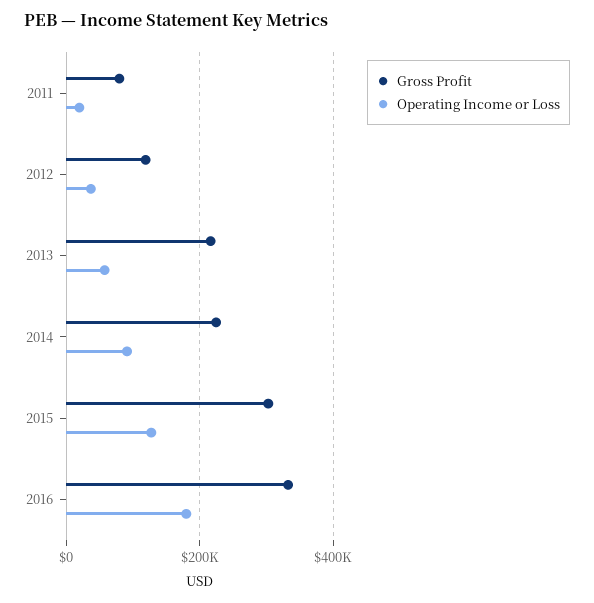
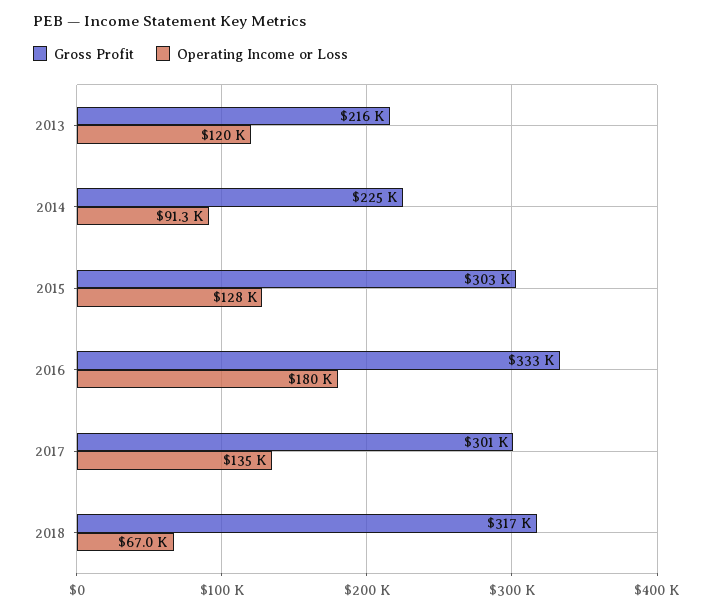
Gross Profit, 2011: 80000 -> none
Operating Income or Loss, 2011: 20000 -> none
Gross Profit, 2012: 120000 -> none
Operating Income or Loss, 2012: 40000 -> none
Operating Income or Loss, 2013: 60000 -> 120000
Gross Profit, 2017: none -> 301000
Operating Income or Loss, 2017: none -> 135000
Gross Profit, 2018: none -> 317000
Operating Income or Loss, 2018: none -> 67000

